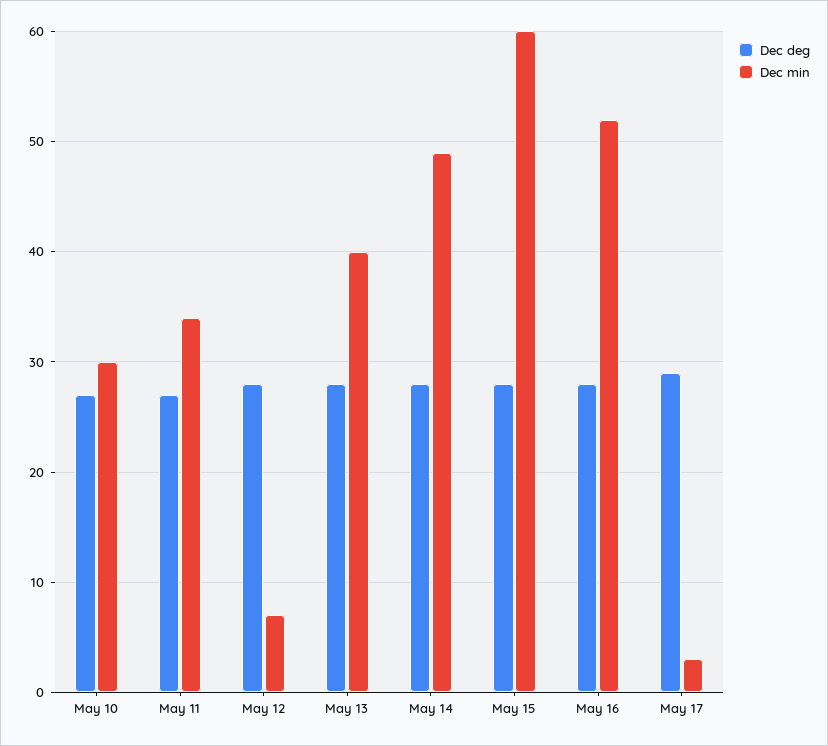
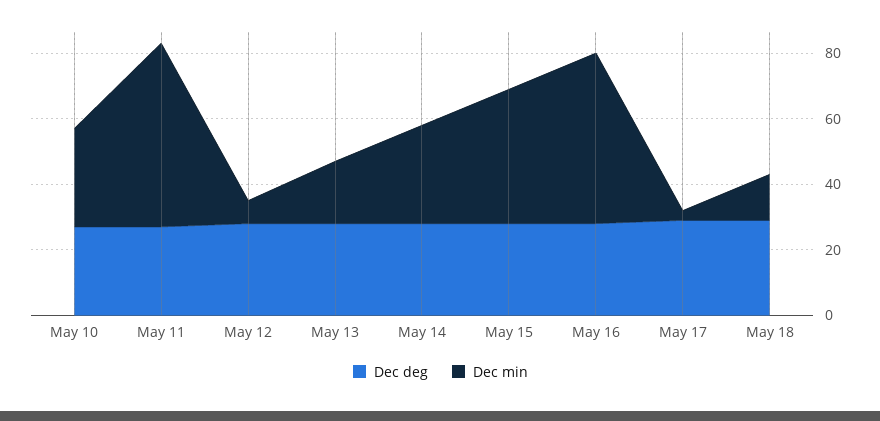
Dec min, May 11: 34 -> 55
Dec min, May 13: 40 -> 20
Dec min, May 14: 49 -> 30
Dec min, May 15: 60 -> 40
Dec deg, May 18: none -> 30
Dec min, May 18: none -> 15

